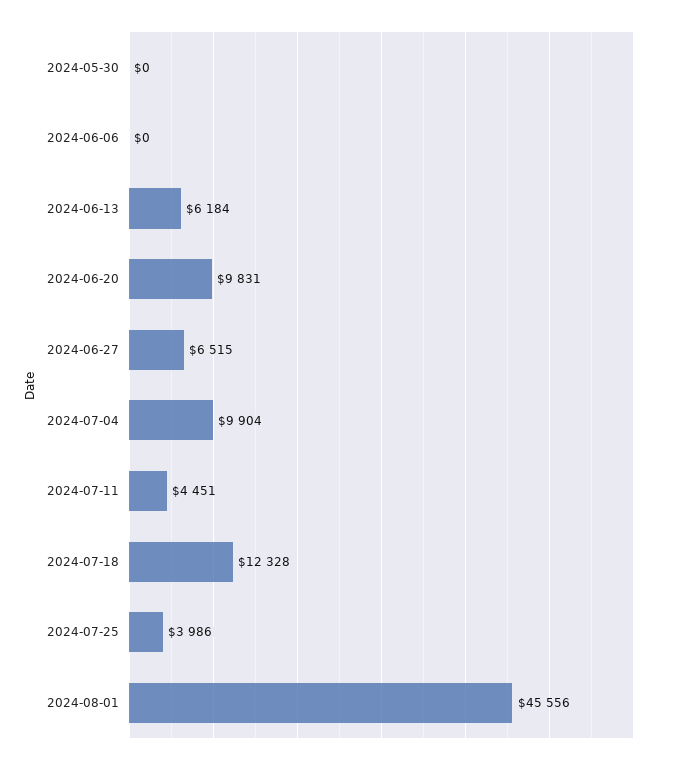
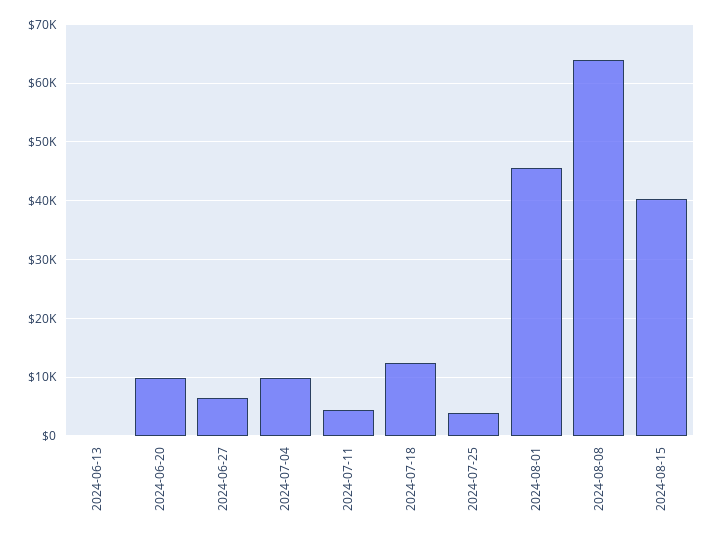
2024-05-30: 0 -> none
2024-06-06: 0 -> none
2024-06-13: 6184 -> 0
2024-08-08: none -> 64000
2024-08-15: none -> 40000

